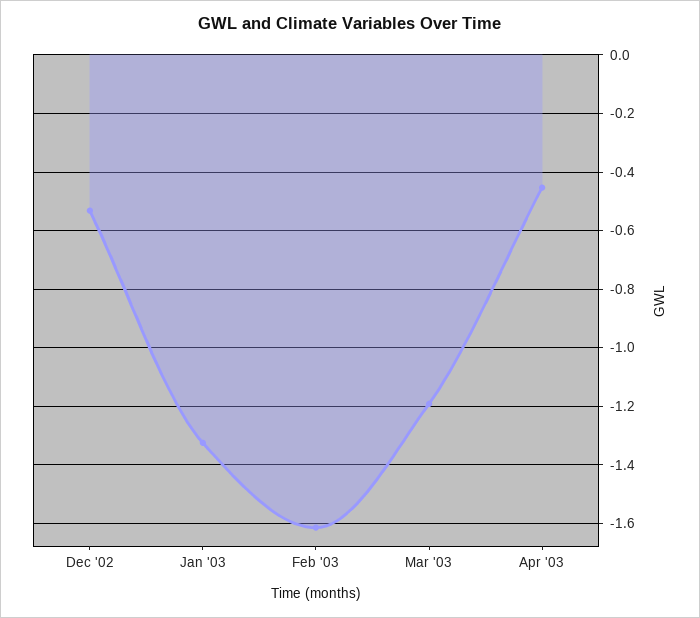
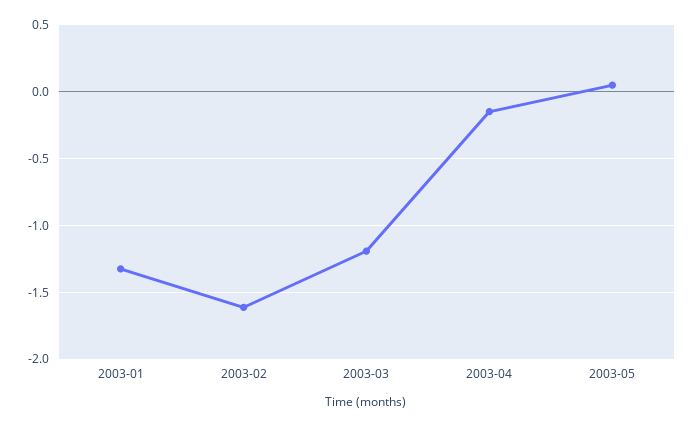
Dec '02: -0.525 -> none
Apr '03: -0.45 -> -0.15
2003-05: none -> 0.05

